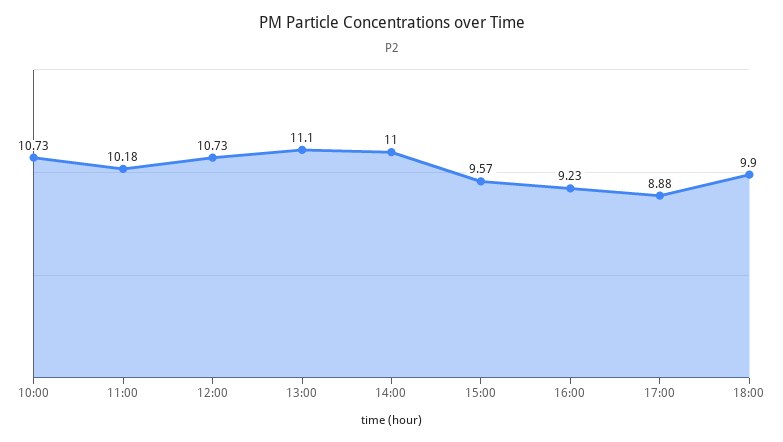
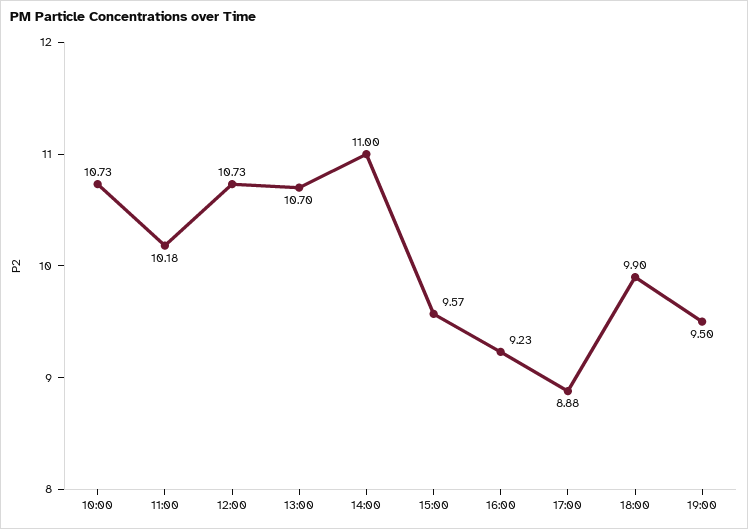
13:00: 11.1 -> 10.7
19:00: none -> 9.5

